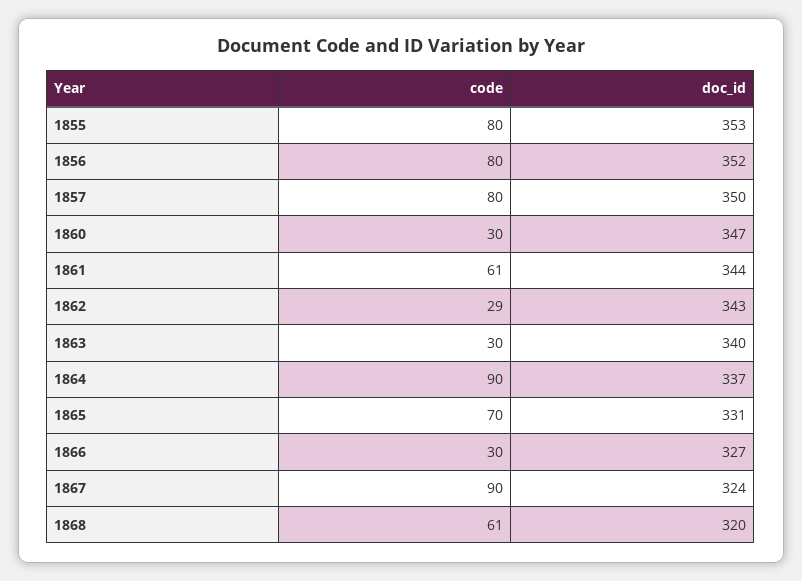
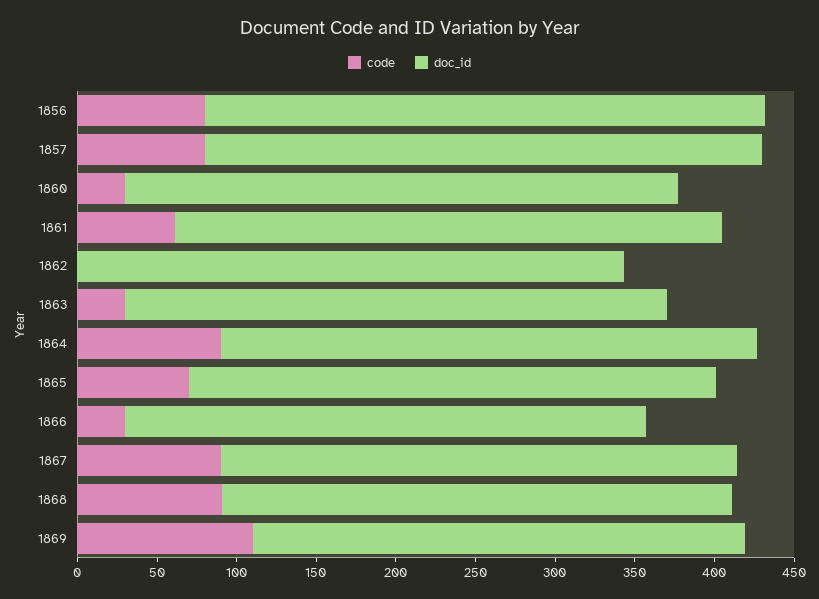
code, 1855: 80 -> none
doc_id, 1855: 353 -> none
code, 1862: 29 -> 0
code, 1868: 61 -> 90
code, 1869: none -> 110
doc_id, 1869: none -> 310

